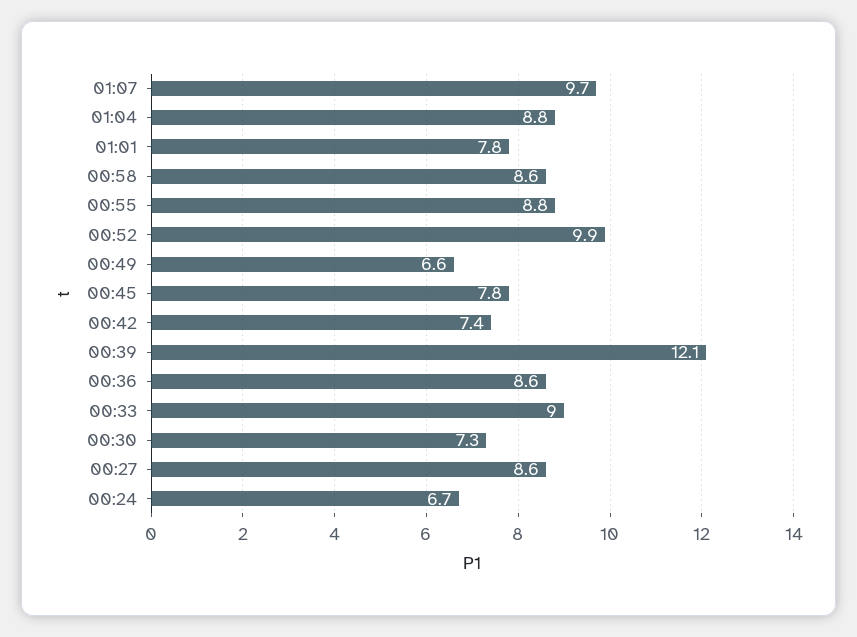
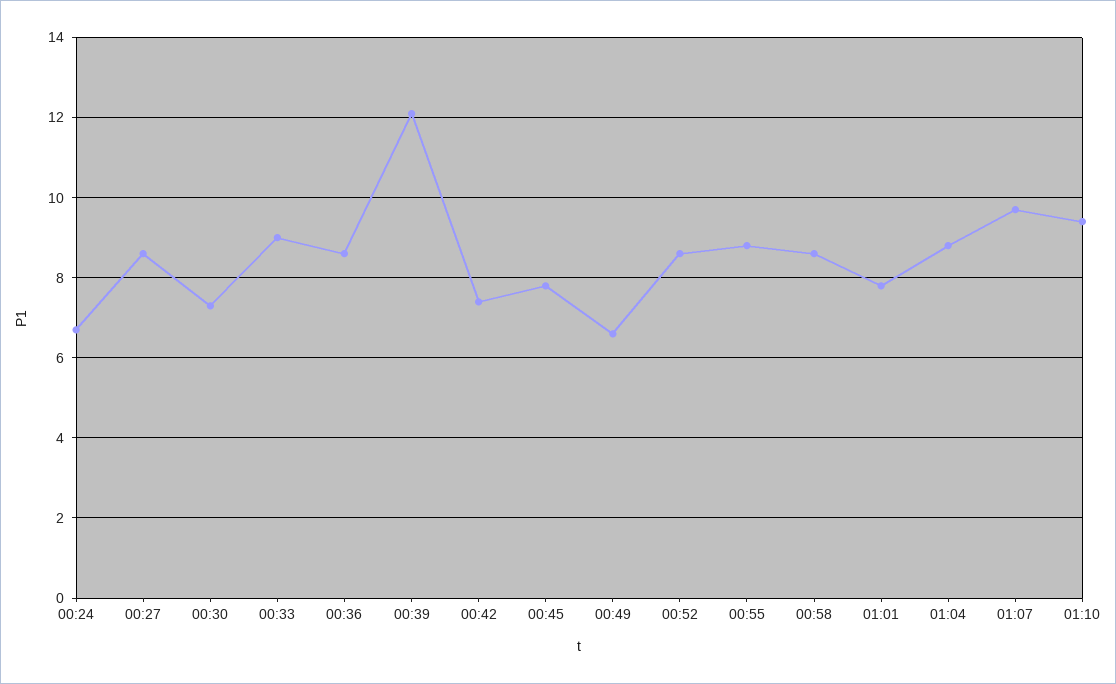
00:52: 9.9 -> 8.5
01:10: none -> 9.5

